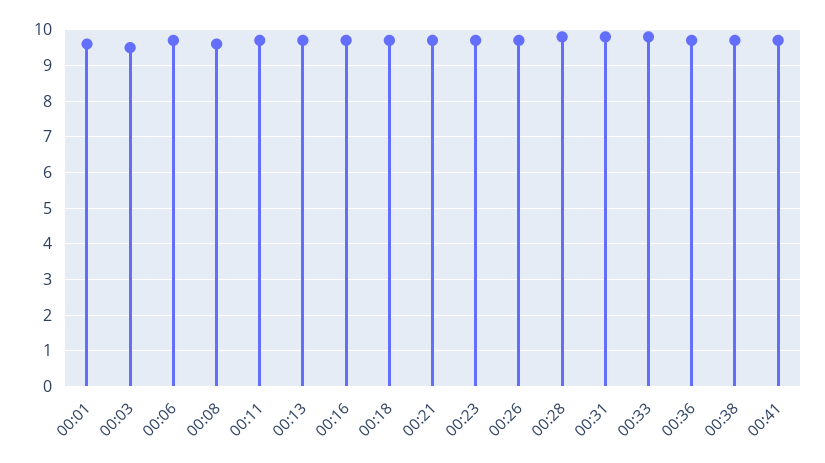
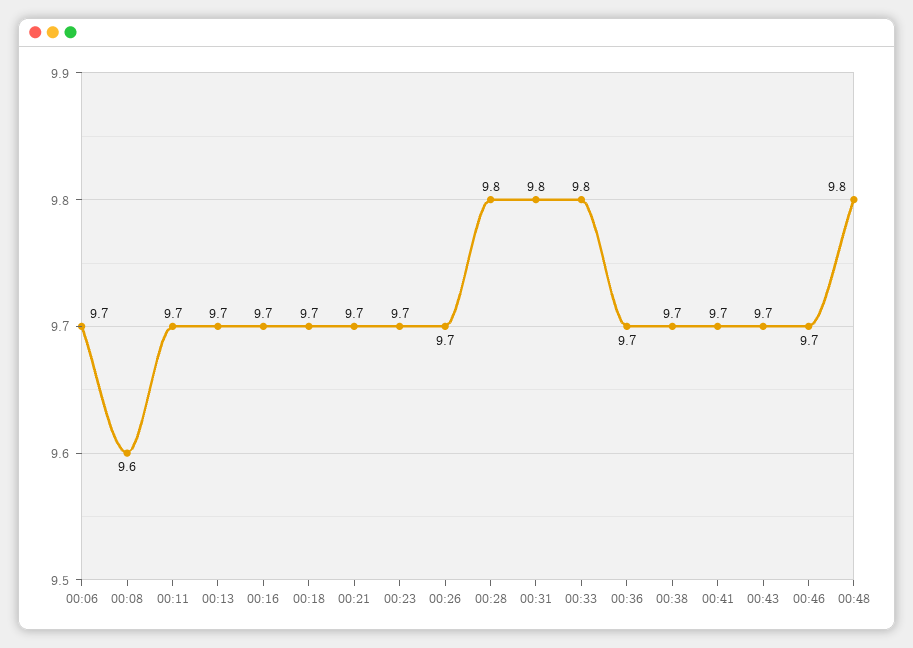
00:01: 9.5 -> none
00:03: 9.5 -> none
00:43: none -> 9.7
00:46: none -> 9.7
00:48: none -> 9.8

